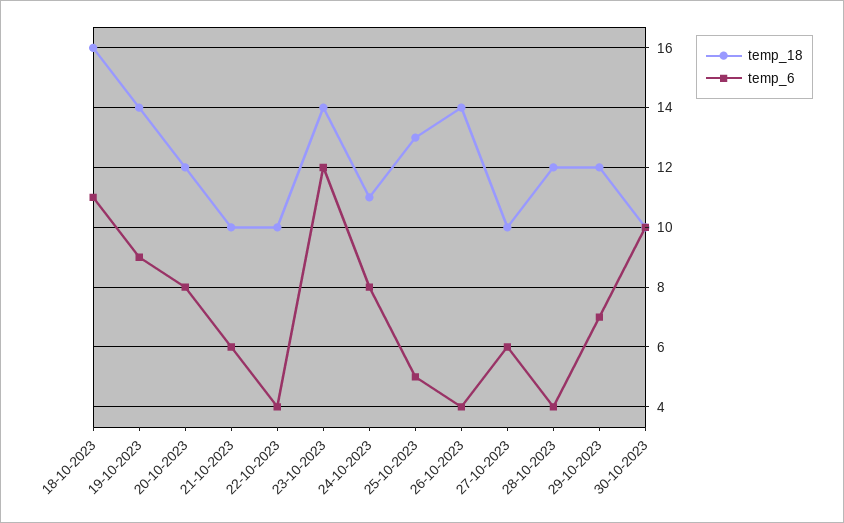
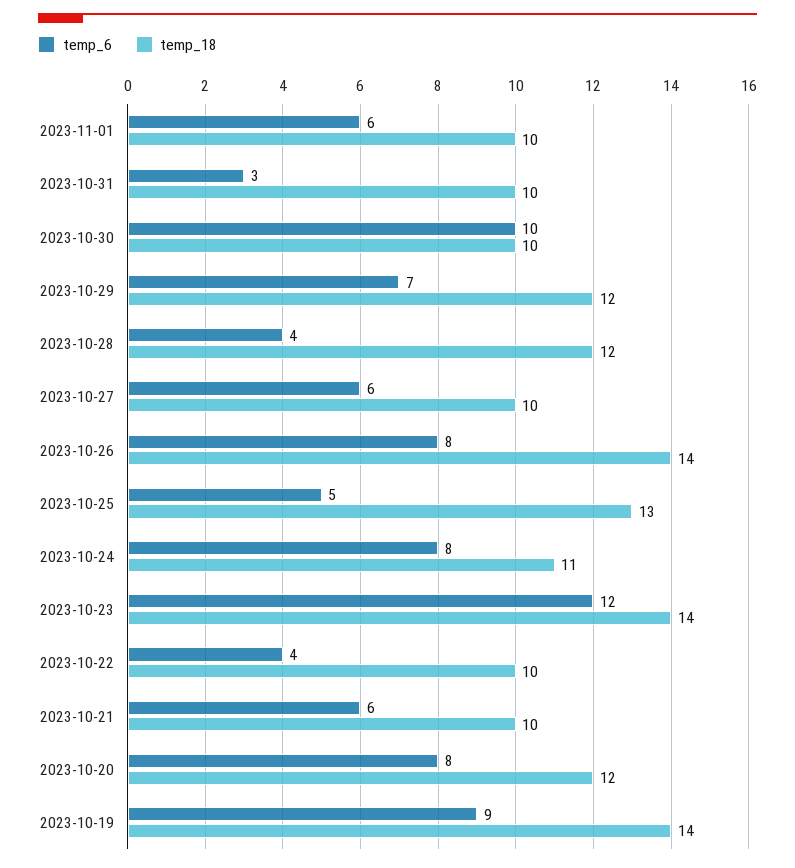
temp_18, 18-10-2023: 16 -> none
temp_6, 18-10-2023: 11 -> none
temp_6, 26-10-2023: 4 -> 8
temp_6, 2023-11-01: none -> 6
temp_18, 2023-11-01: none -> 10
temp_6, 2023-10-31: none -> 3
temp_18, 2023-10-31: none -> 10

